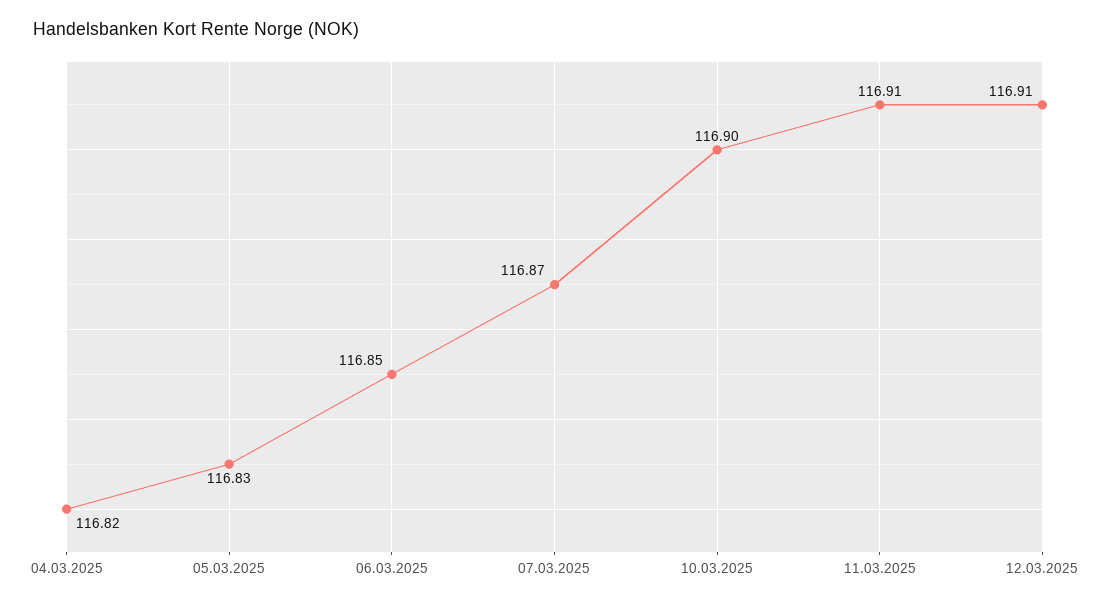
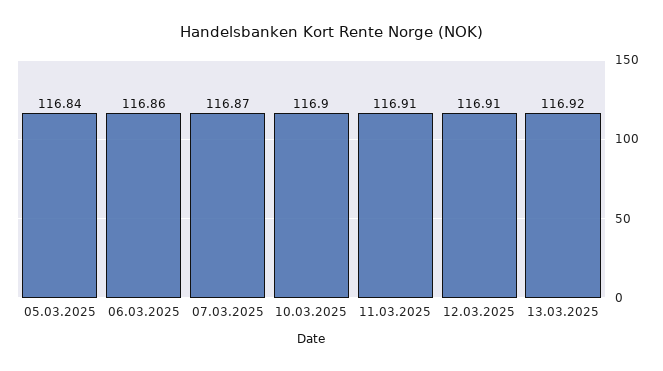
04.03.2025: 116.82 -> none
05.03.2025: 116.83 -> 116.84
06.03.2025: 116.85 -> 116.86
13.03.2025: none -> 116.92

